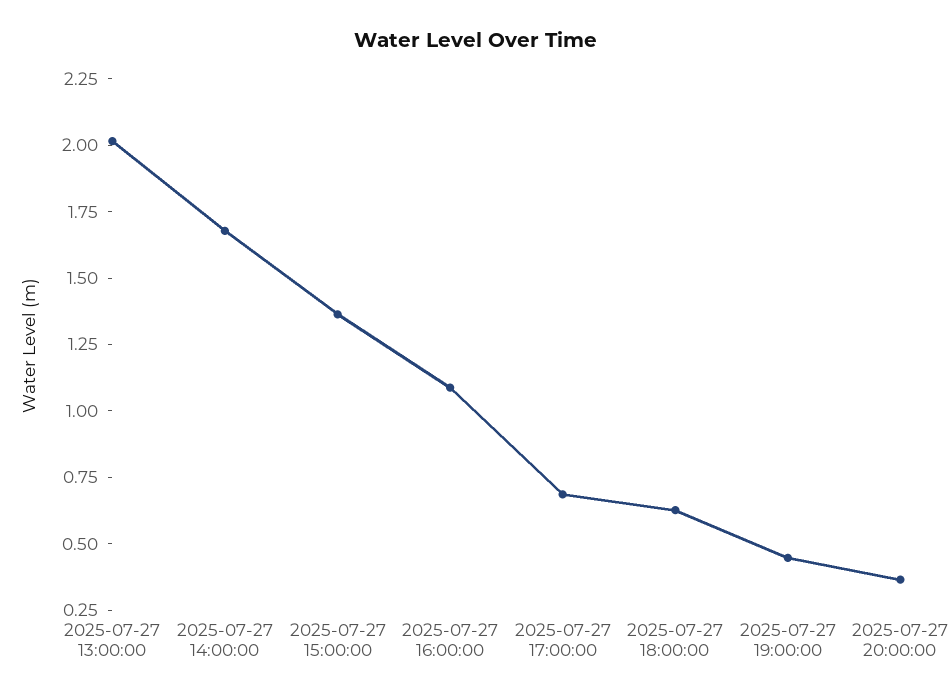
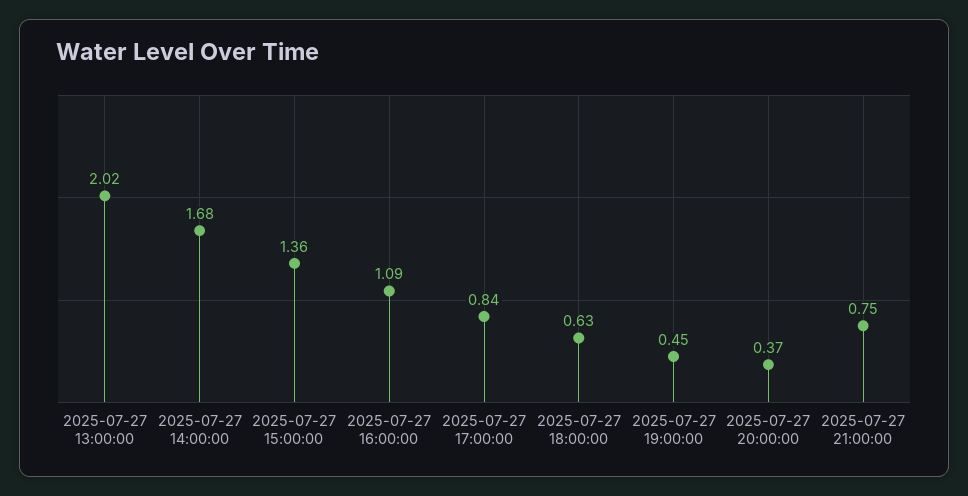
2025-07-27 17:00:00: 0.7 -> 0.84
2025-07-27 21:00:00: none -> 0.75

